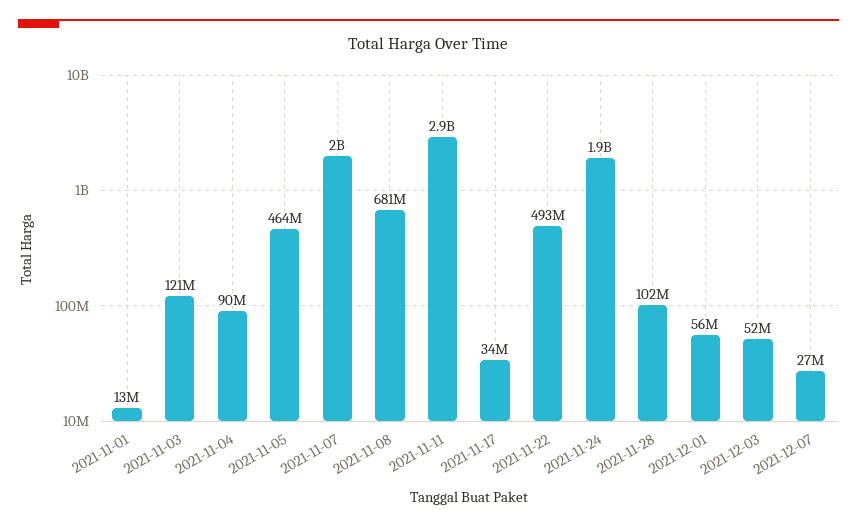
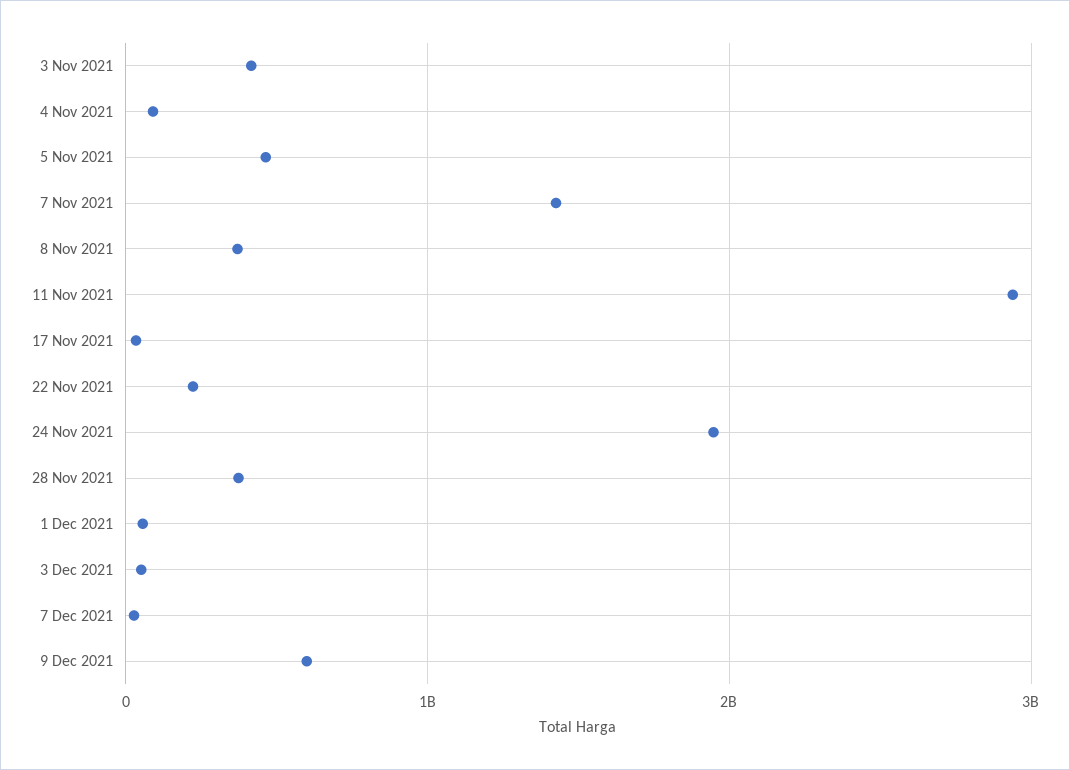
2021-11-01: 13000000 -> none
2021-11-03: 121000000 -> 400000000
2021-11-07: 2000000000 -> 1400000000
2021-11-08: 681000000 -> 400000000
2021-11-22: 493000000 -> 200000000
2021-11-28: 102000000 -> 400000000
9 Dec 2021: none -> 600000000

